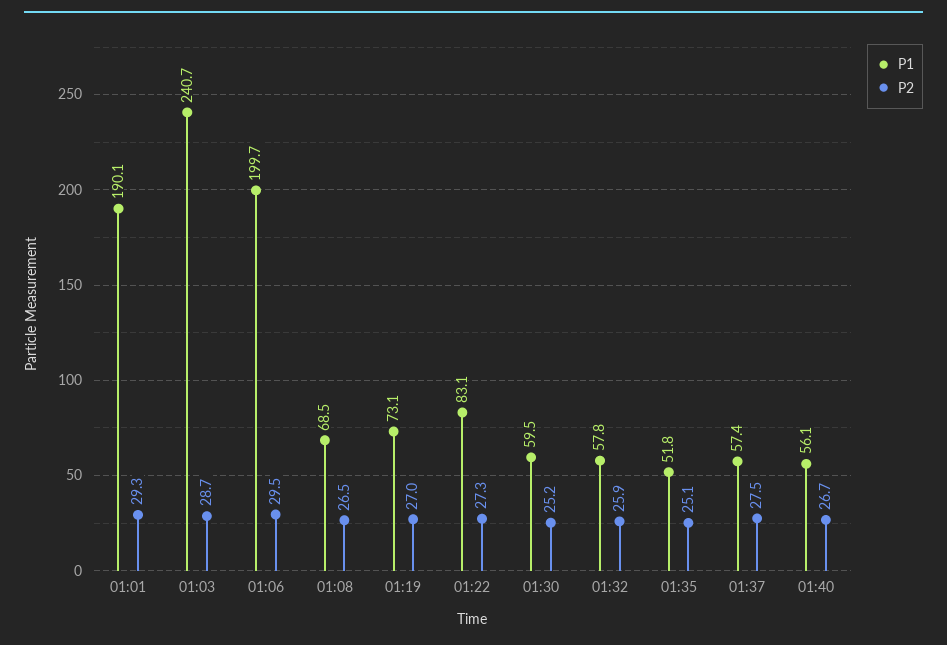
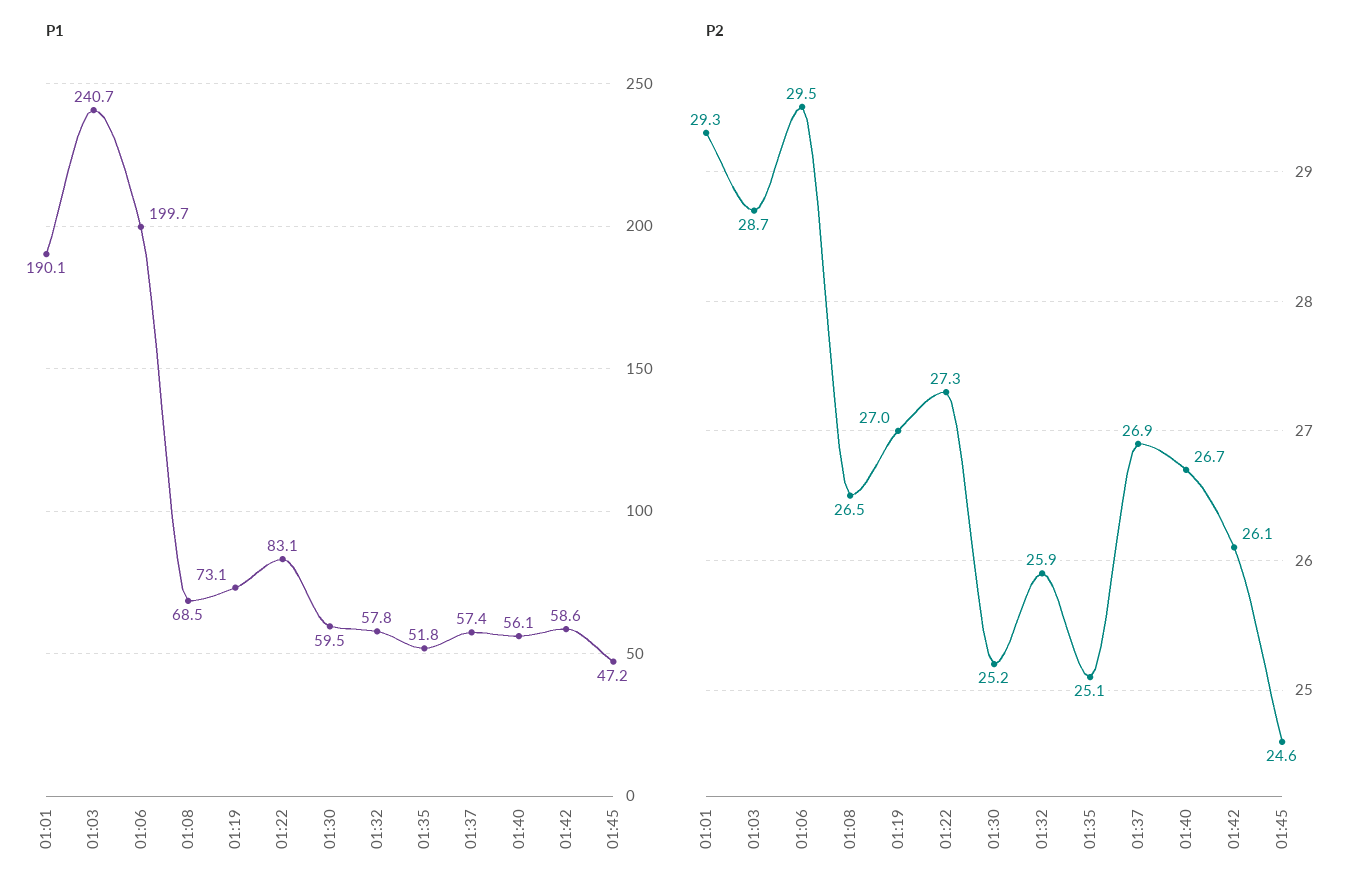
P2, 01:37: 27.5 -> 26.9
P1, 01:42: none -> 58.6
P1, 01:45: none -> 47.2
P2, 01:42: none -> 26.1
P2, 01:45: none -> 24.6

